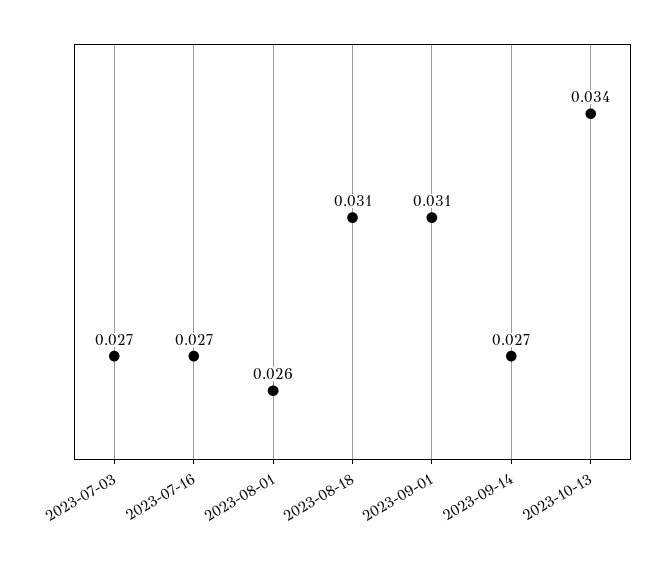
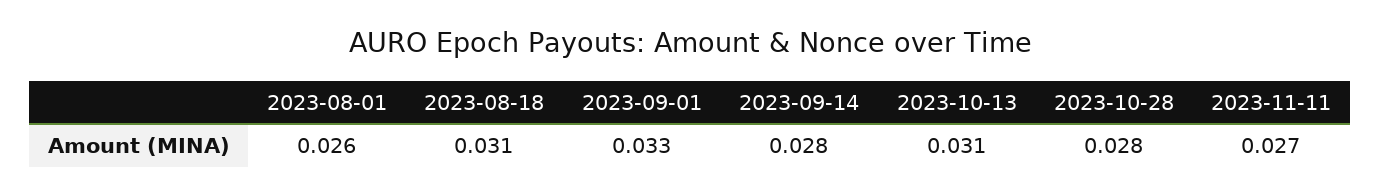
2023-07-03: 0.027 -> none
2023-07-16: 0.027 -> none
2023-09-01: 0.031 -> 0.033
2023-09-14: 0.027 -> 0.028
2023-10-13: 0.034 -> 0.031
2023-10-28: none -> 0.028
2023-11-11: none -> 0.027

